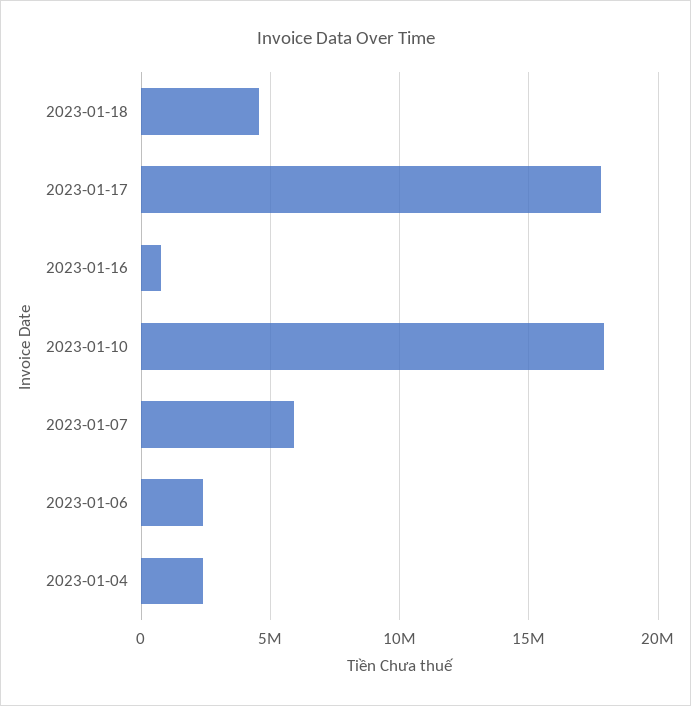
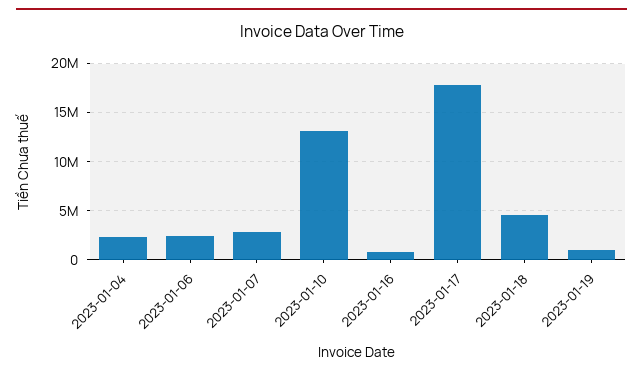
2023-01-10: 18000000 -> 13000000
2023-01-07: 6000000 -> 3000000
2023-01-19: none -> 1000000

